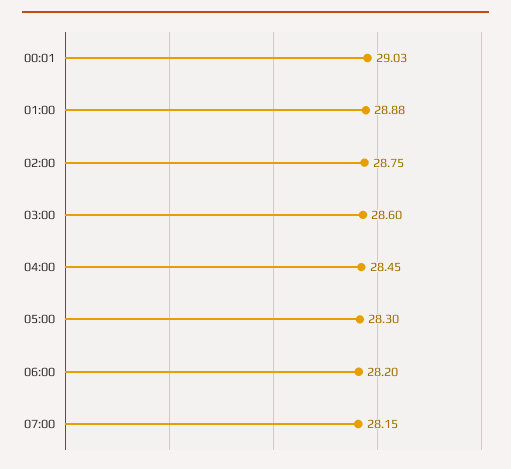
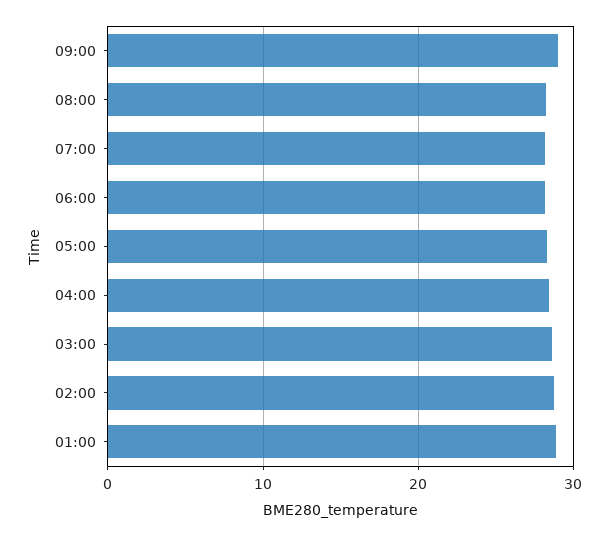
00:01: 29.03 -> none
09:00: none -> 29
08:00: none -> 28

